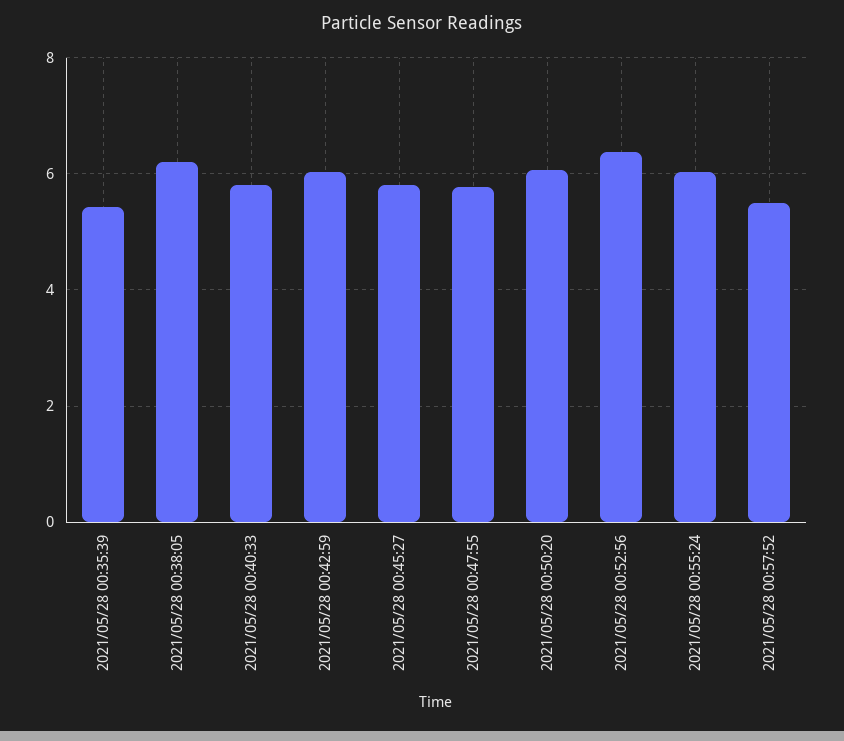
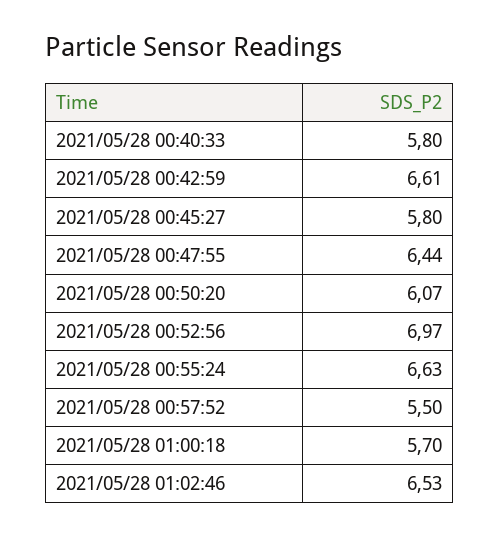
2021/05/28 00:35:39: 5.4 -> none
2021/05/28 00:38:05: 6.2 -> none
2021/05/28 00:42:59: 6 -> 6.61
2021/05/28 00:47:55: 5.8 -> 6.44
2021/05/28 00:52:56: 6.4 -> 6.97
2021/05/28 00:55:24: 6 -> 6.63
2021/05/28 01:00:18: none -> 5.7
2021/05/28 01:02:46: none -> 6.53

